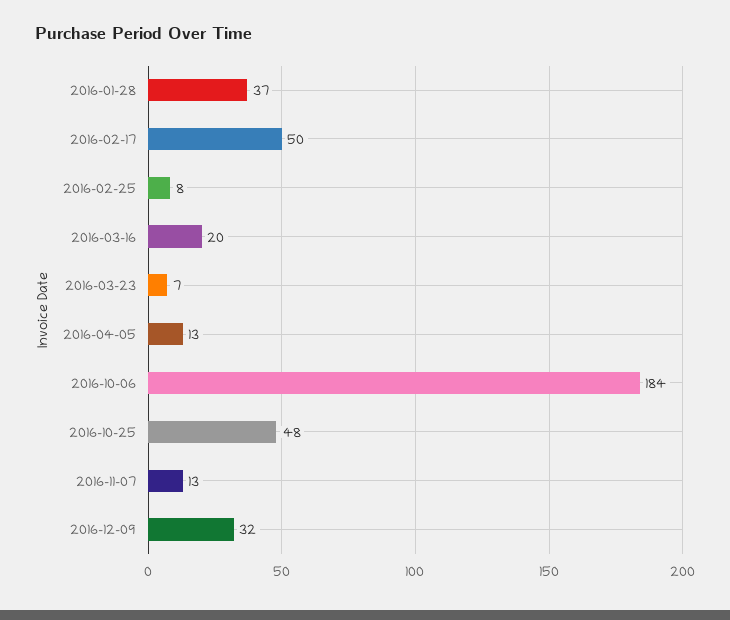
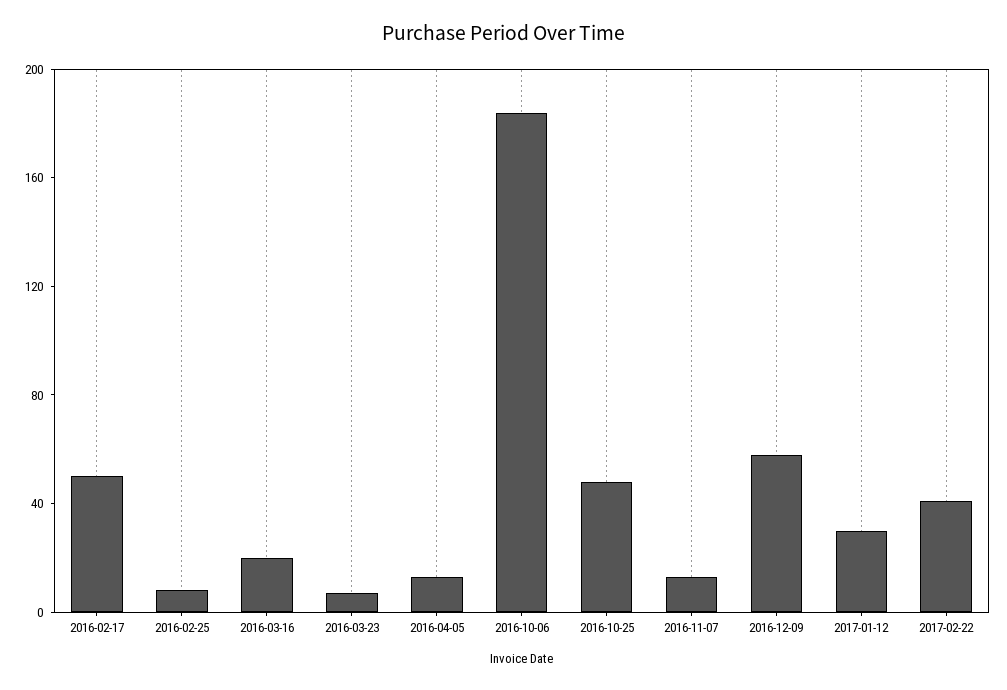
2016-01-28: 37 -> none
2016-12-09: 32 -> 60
2017-01-12: none -> 30
2017-02-22: none -> 40

